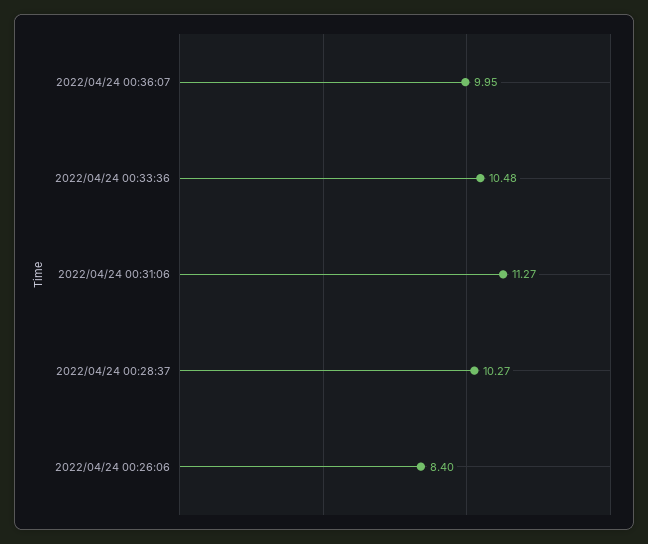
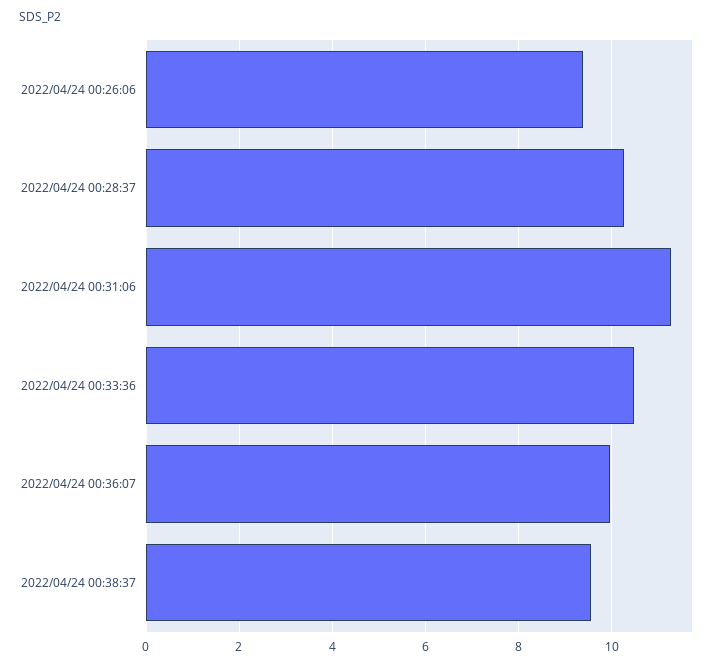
2022/04/24 00:26:06: 8.4 -> 9.4
2022/04/24 00:38:37: none -> 9.6

